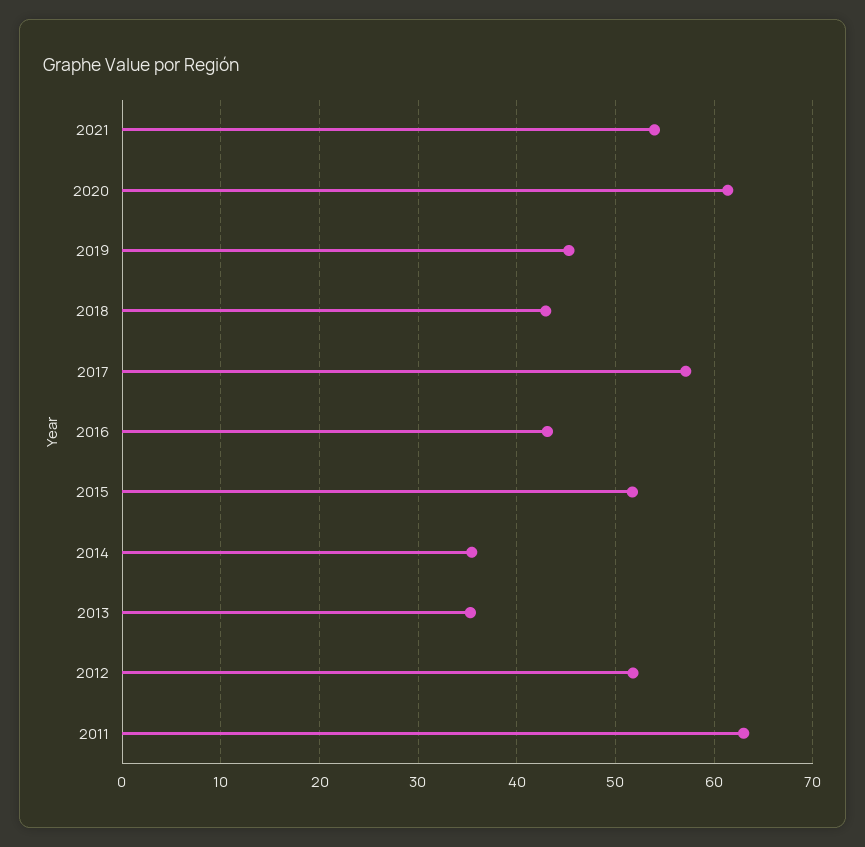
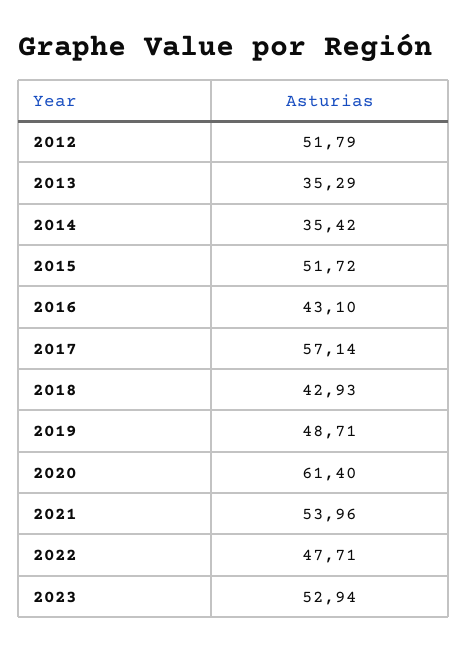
2019: 45 -> 48.71
2011: 63 -> none
2022: none -> 47.71
2023: none -> 52.94

